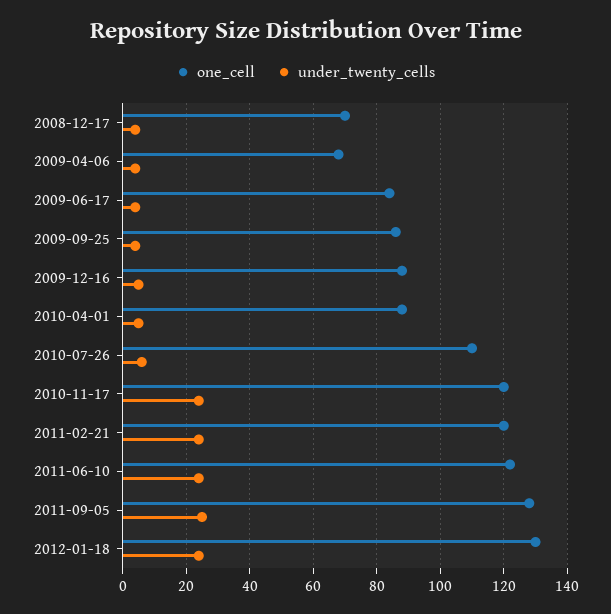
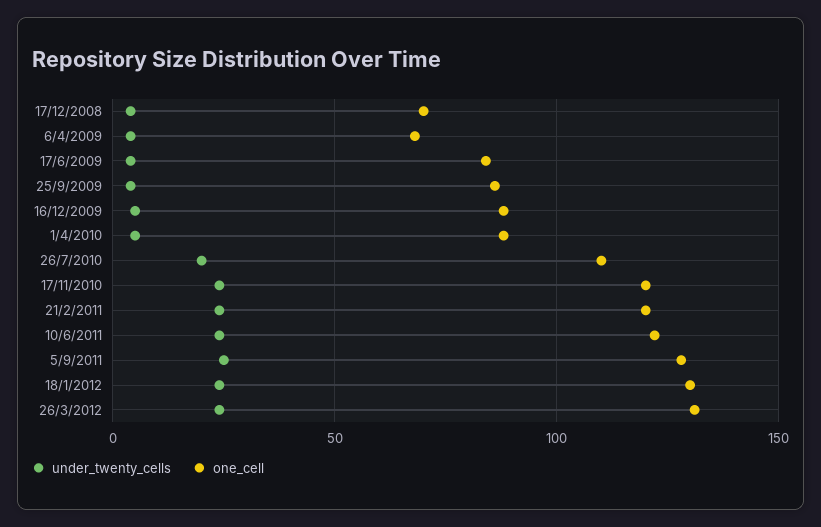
under_twenty_cells, 2010-07-26: 5 -> 20
under_twenty_cells, 26/3/2012: none -> 25
one_cell, 26/3/2012: none -> 130

